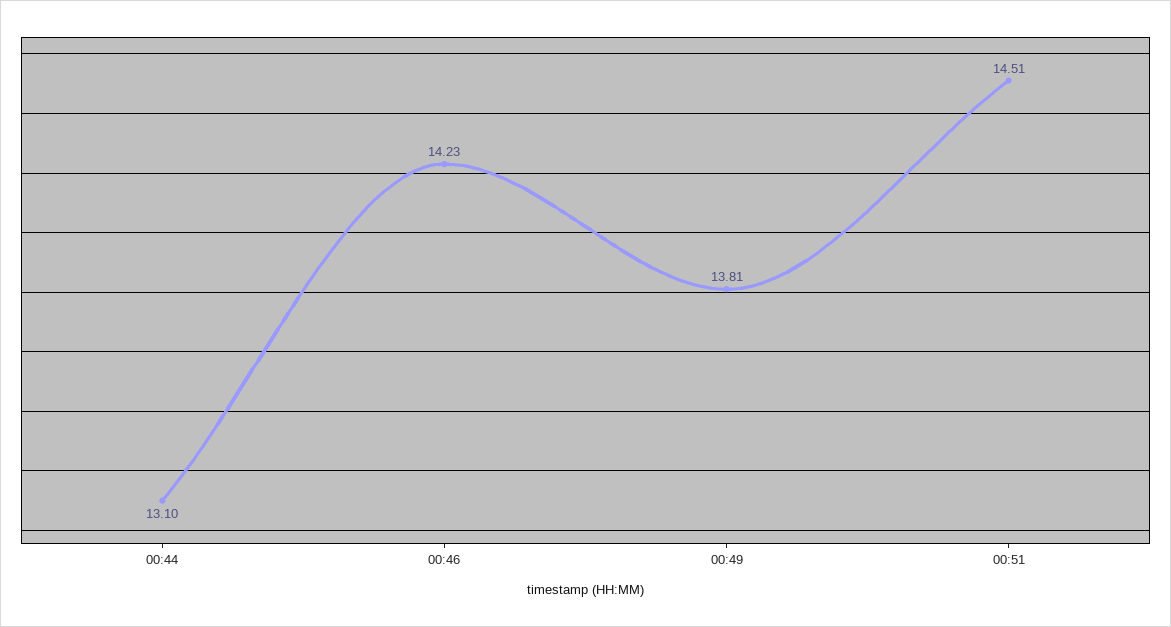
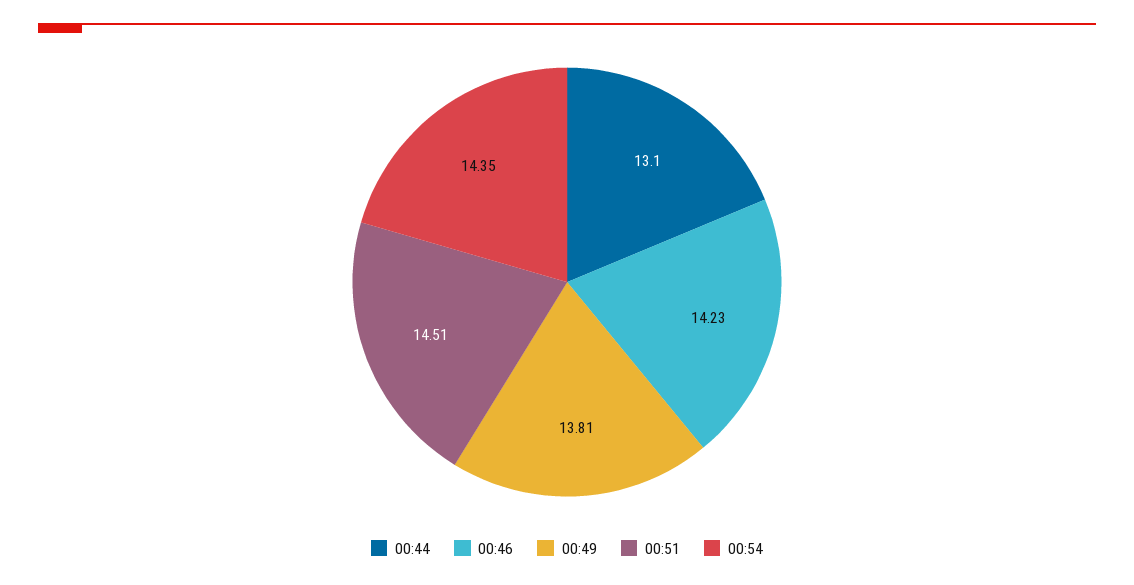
00:54: none -> 14.35

